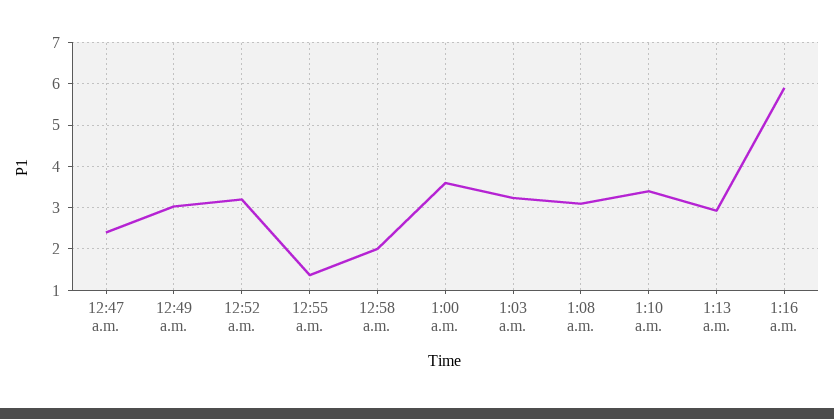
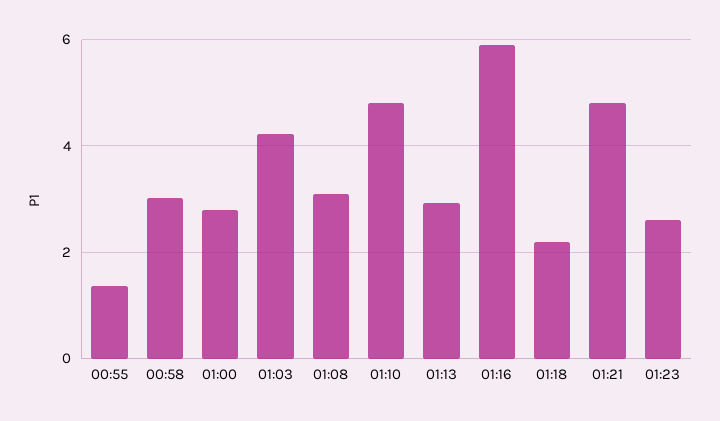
12:47 a.m.: 2.4 -> none
12:49 a.m.: 3 -> none
12:52 a.m.: 3.2 -> none
12:58 a.m.: 2 -> 3
1:00 a.m.: 3.6 -> 2.8
1:03 a.m.: 3.2 -> 4.2
1:10 a.m.: 3.4 -> 4.8
01:18: none -> 2.2
01:21: none -> 4.8
01:23: none -> 2.6

